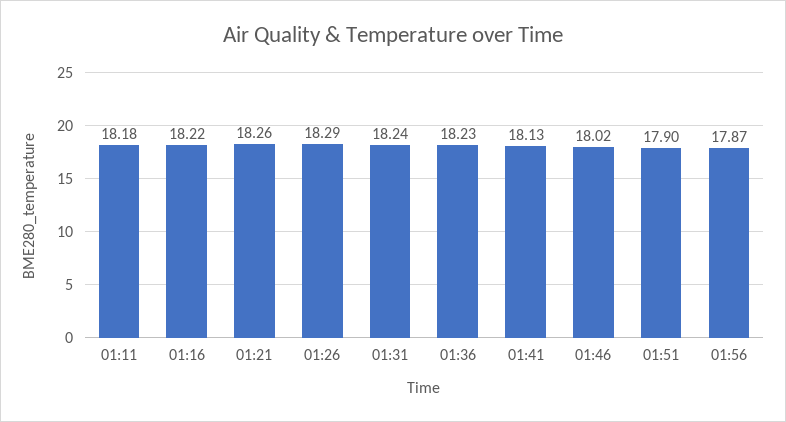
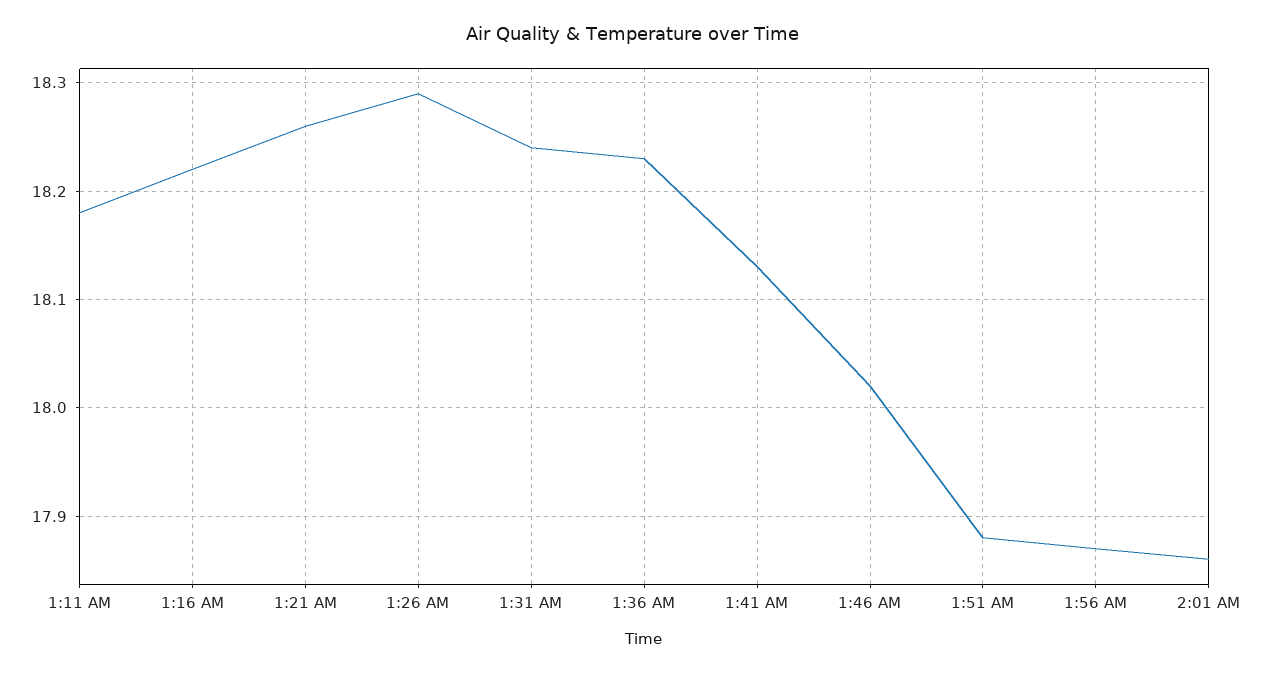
01:51: 17.9 -> 17.88
2:01 AM: none -> 17.86

